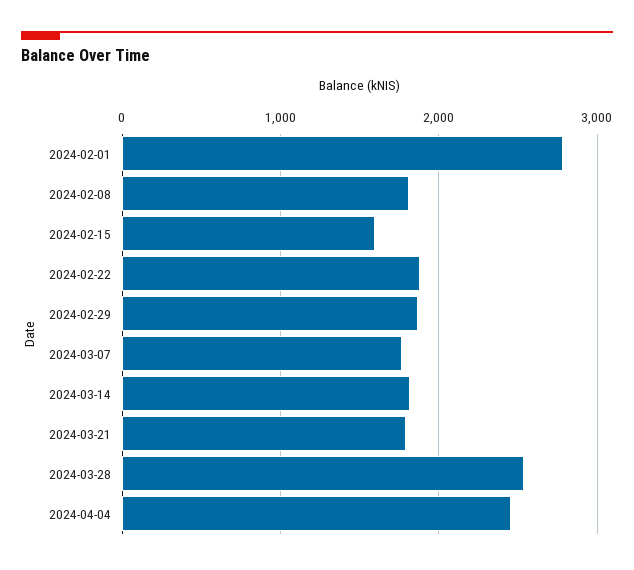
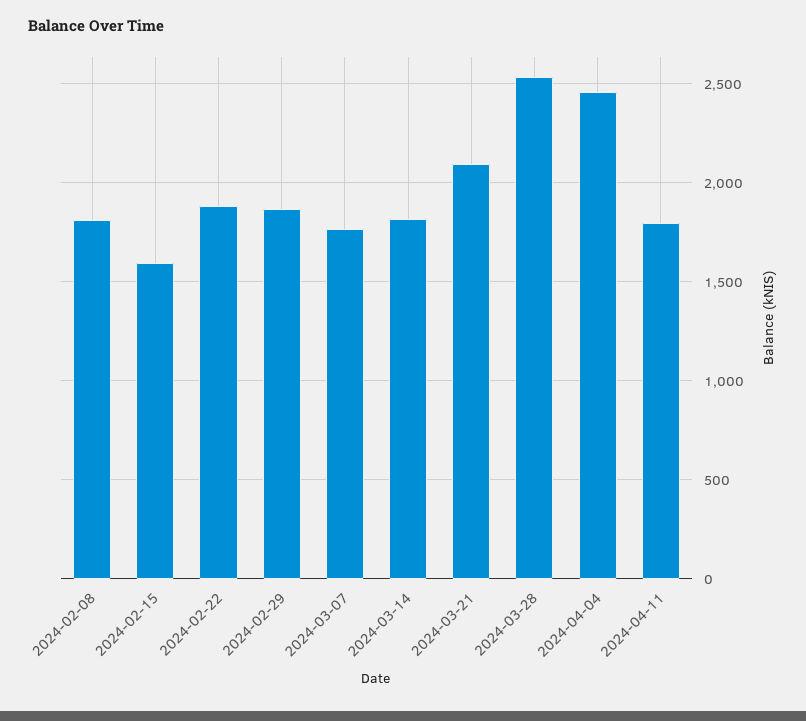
2024-02-01: 2800 -> none
2024-03-21: 1800 -> 2100
2024-04-11: none -> 1800

